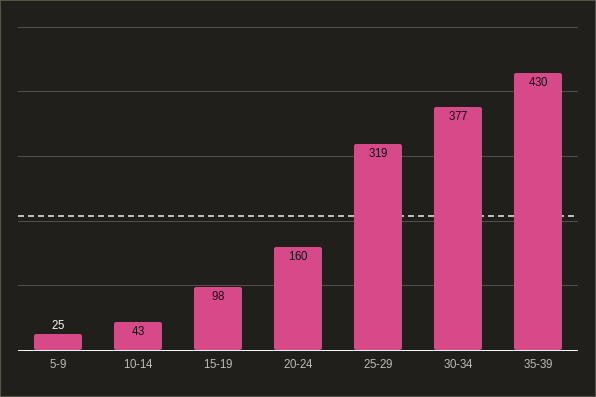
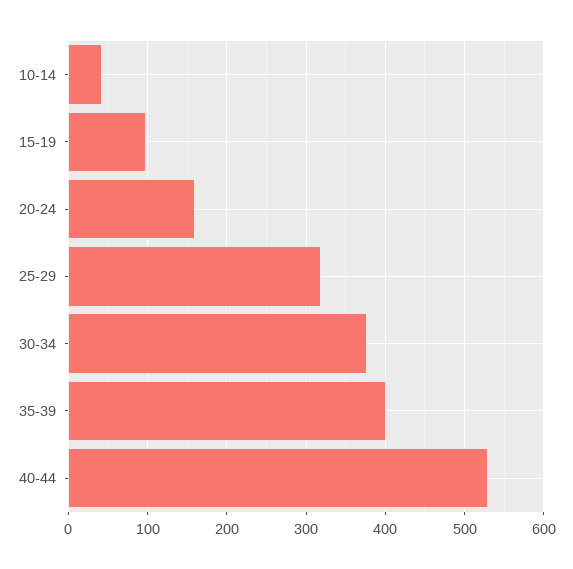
5-9: 25 -> none
35-39: 430 -> 400
40-44: none -> 530

